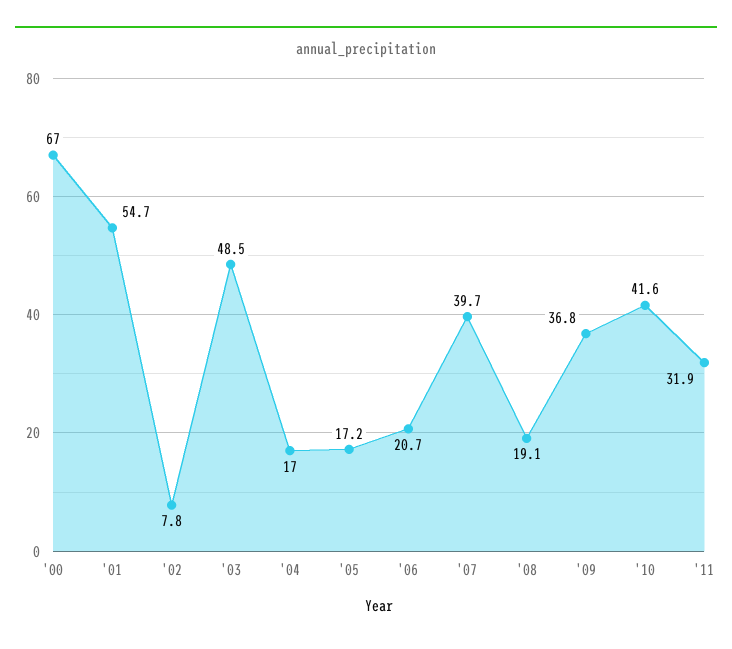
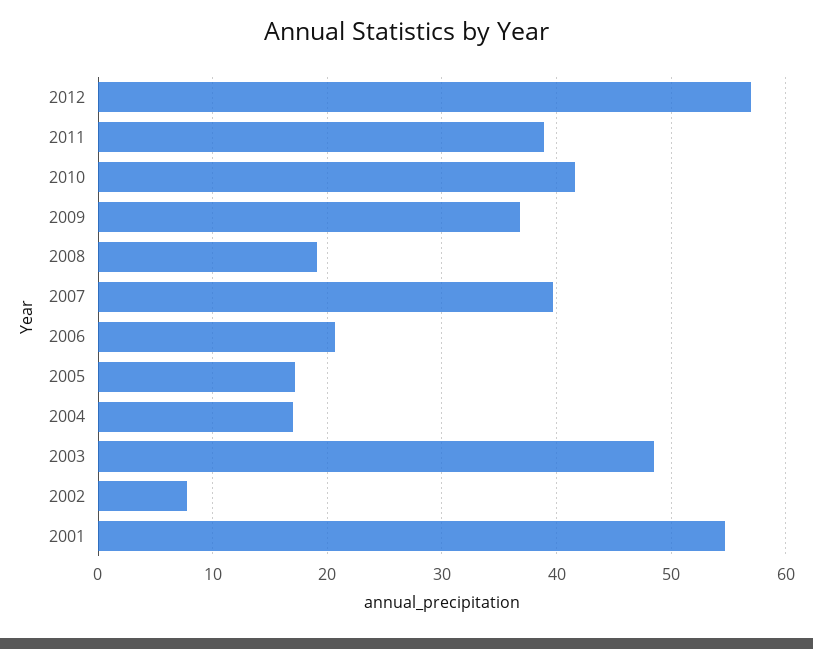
'00: 67 -> none
'11: 31.9 -> 39
2012: none -> 57

